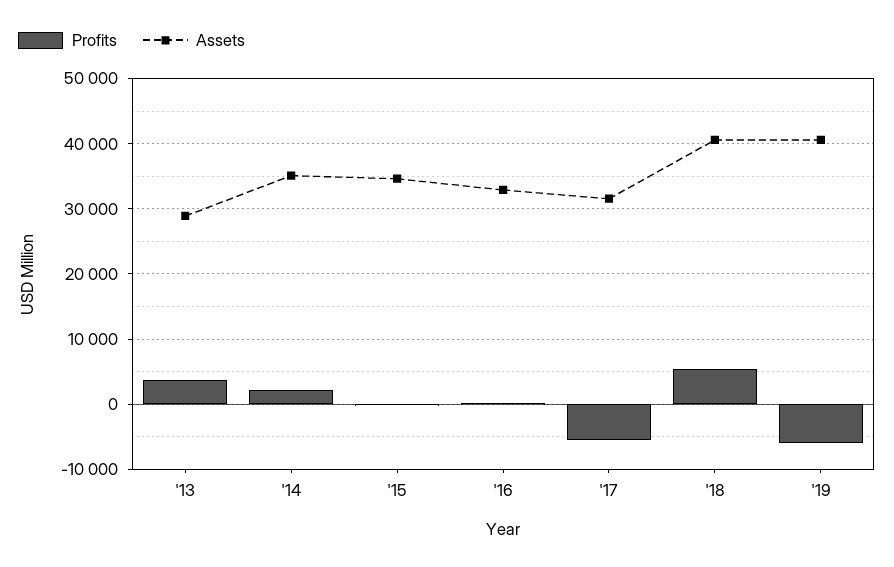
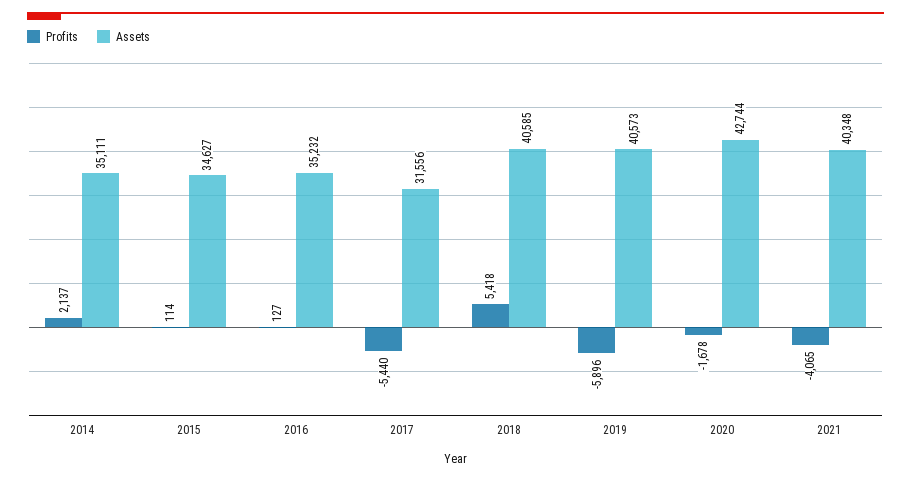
Profits, '13: 4000 -> none
Assets, '13: 29000 -> none
Assets, '16: 33000 -> 35232
Profits, 2020: none -> -1678
Assets, 2020: none -> 42744
Profits, 2021: none -> -4065
Assets, 2021: none -> 40348

